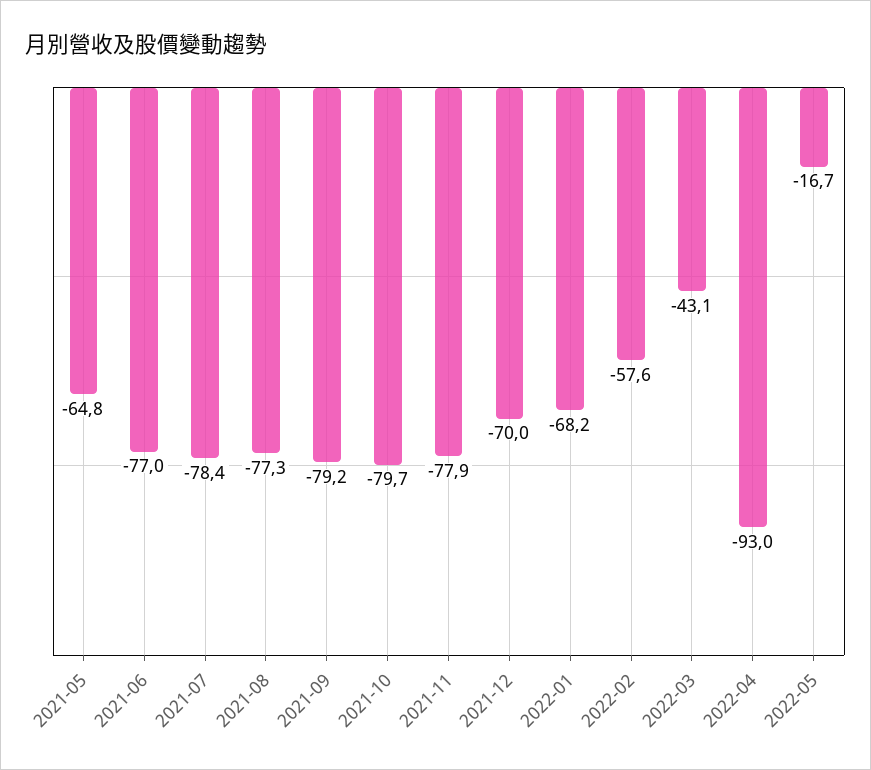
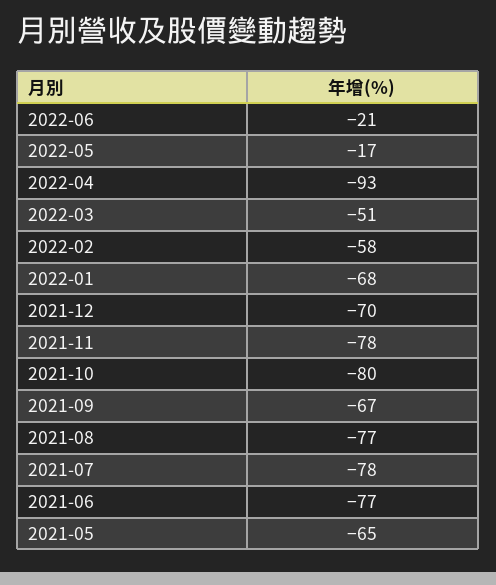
2021-09: -79.2 -> -67
2022-03: -43.1 -> -51
2022-06: none -> -21

